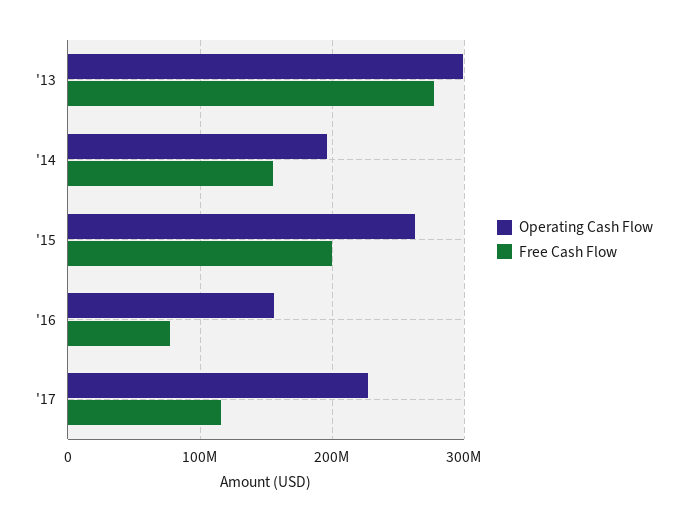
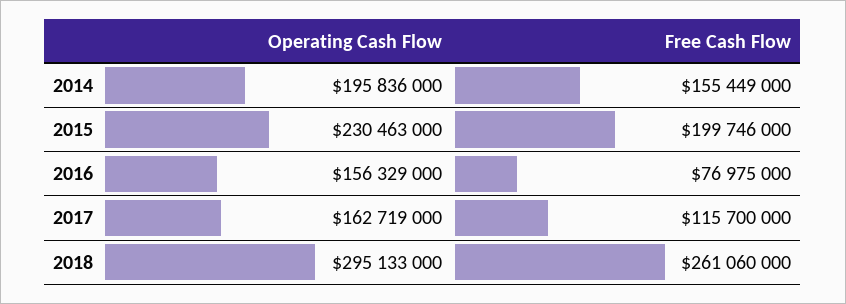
Operating Cash Flow, '13: 300000000 -> none
Free Cash Flow, '13: 280000000 -> none
Operating Cash Flow, '15: 260000000 -> 230463000
Operating Cash Flow, '17: 230000000 -> 162719000
Operating Cash Flow, 2018: none -> 295133000
Free Cash Flow, 2018: none -> 261060000

